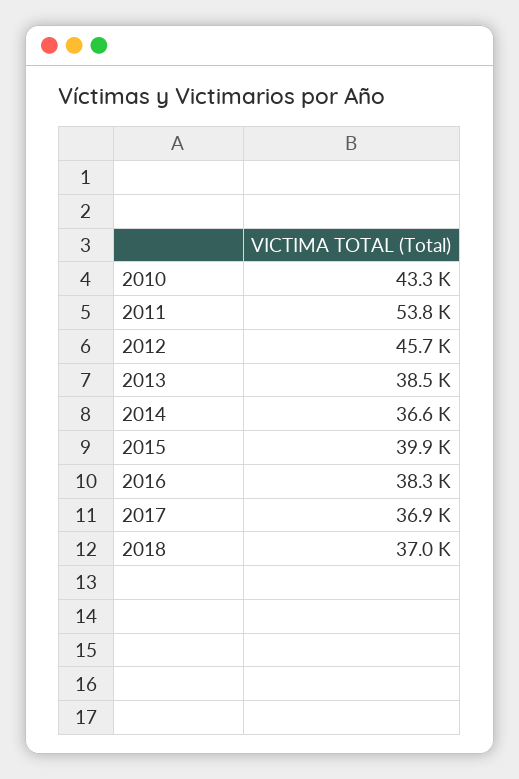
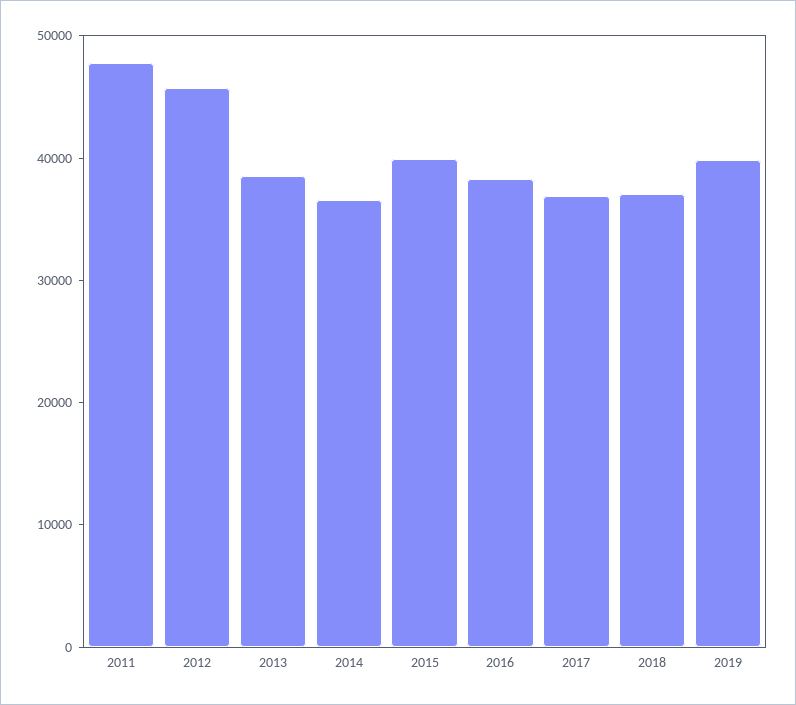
2010: 43300 -> none
2011: 53800 -> 48000
2019: none -> 40000

